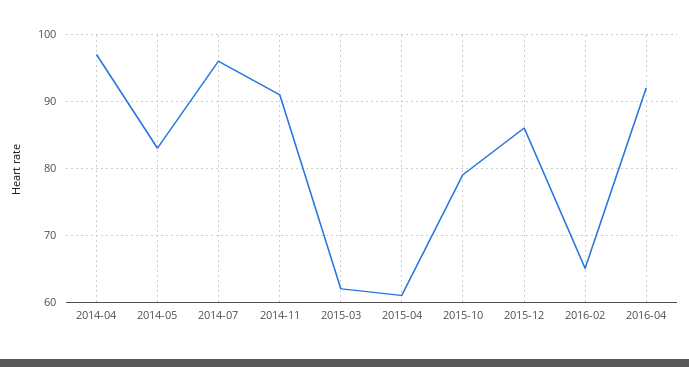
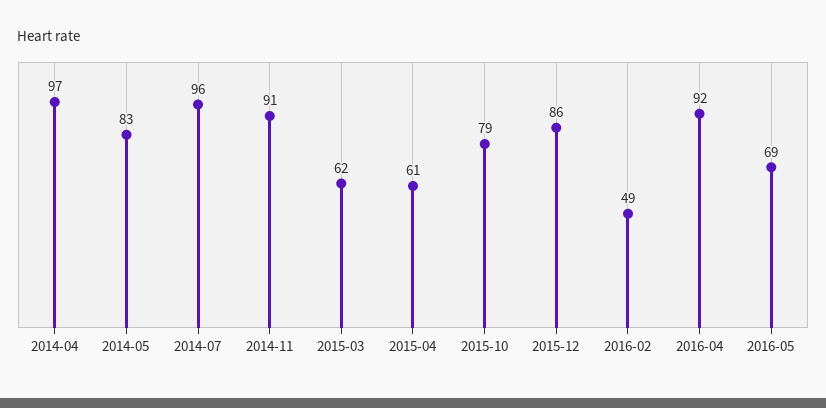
2016-02: 65 -> 49
2016-05: none -> 69

